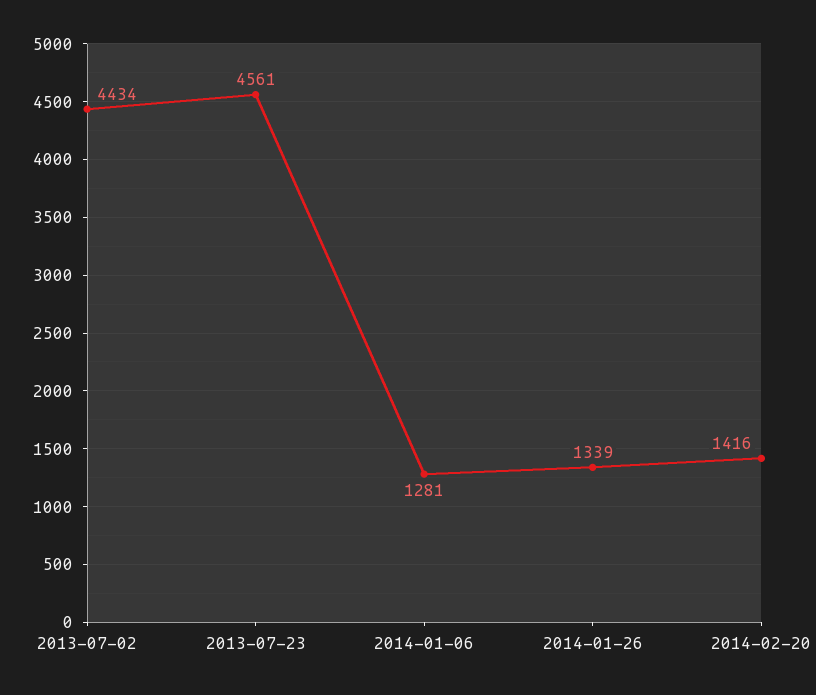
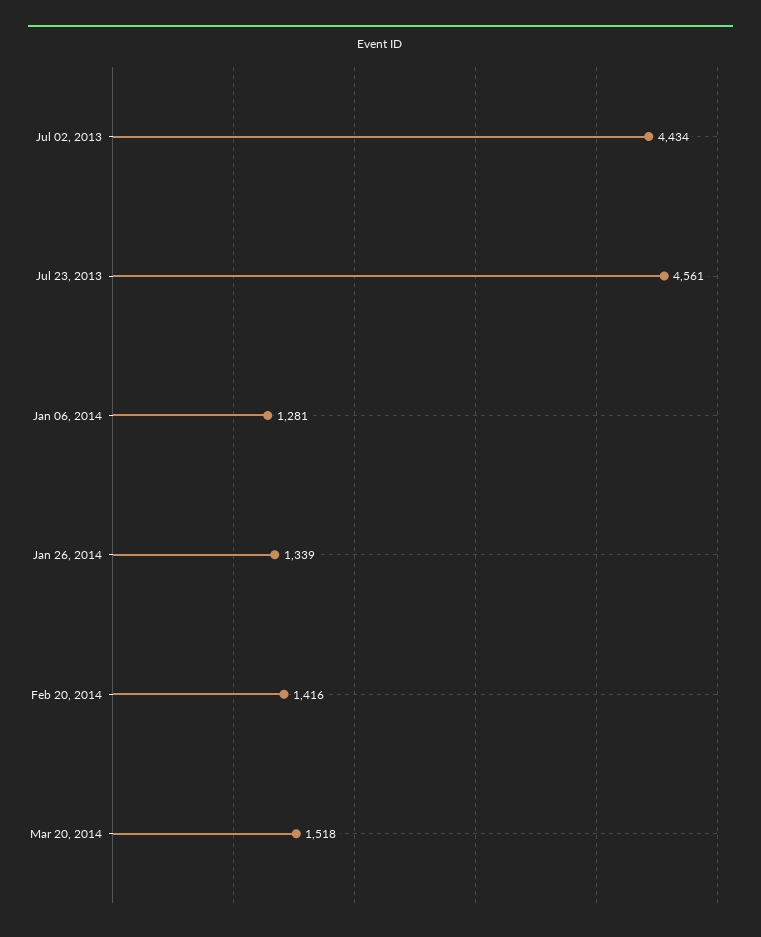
Mar 20, 2014: none -> 1518

